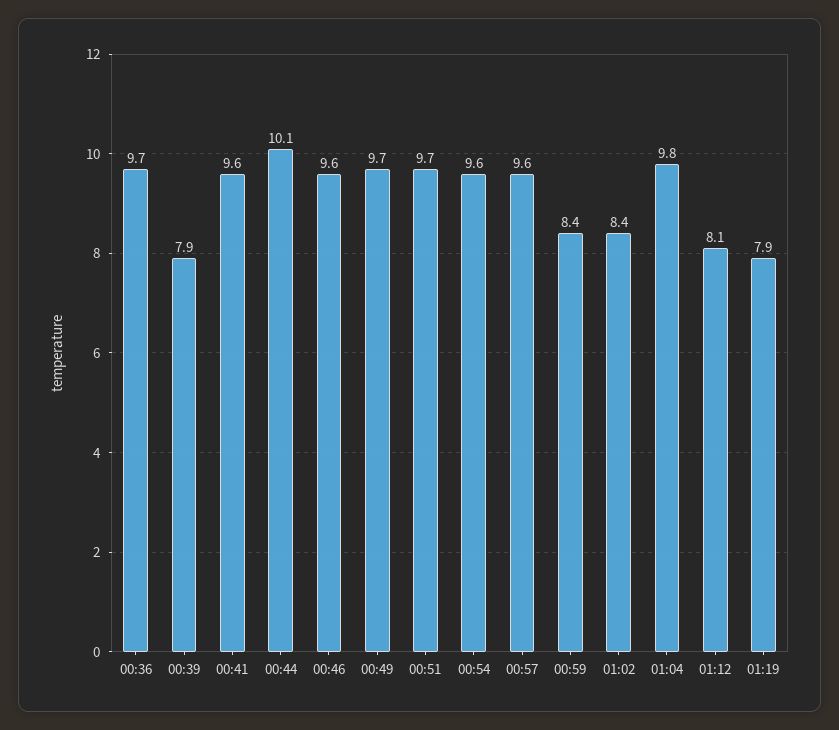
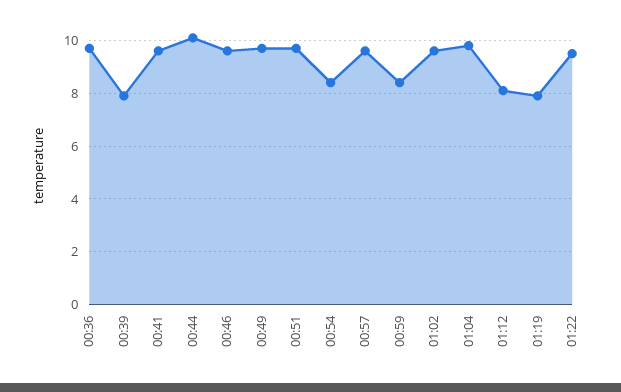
00:54: 9.6 -> 8.5
01:02: 8.4 -> 9.5
01:22: none -> 9.5

